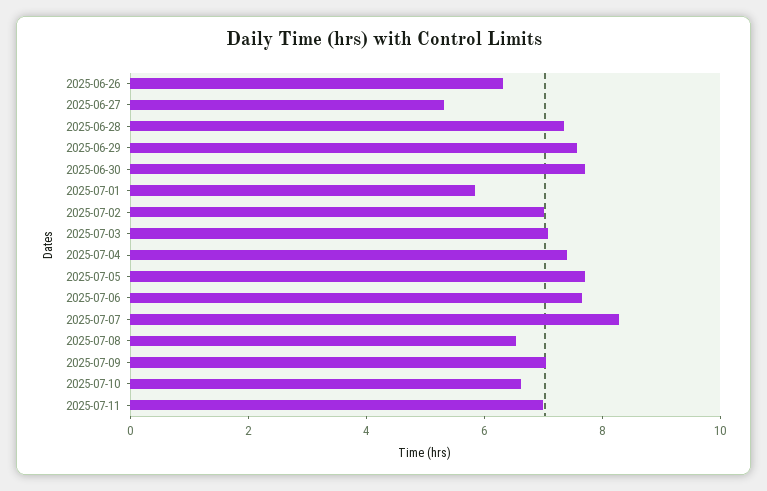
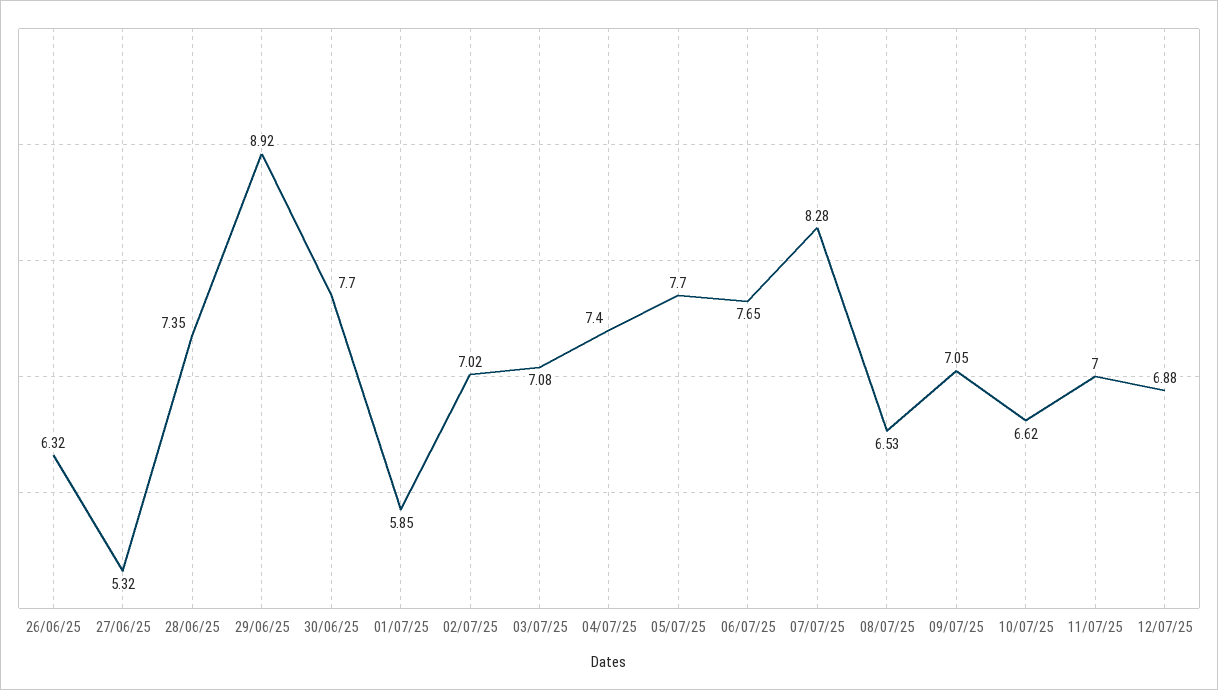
2025-06-29: 7.5 -> 8.92
12/07/25: none -> 6.88

